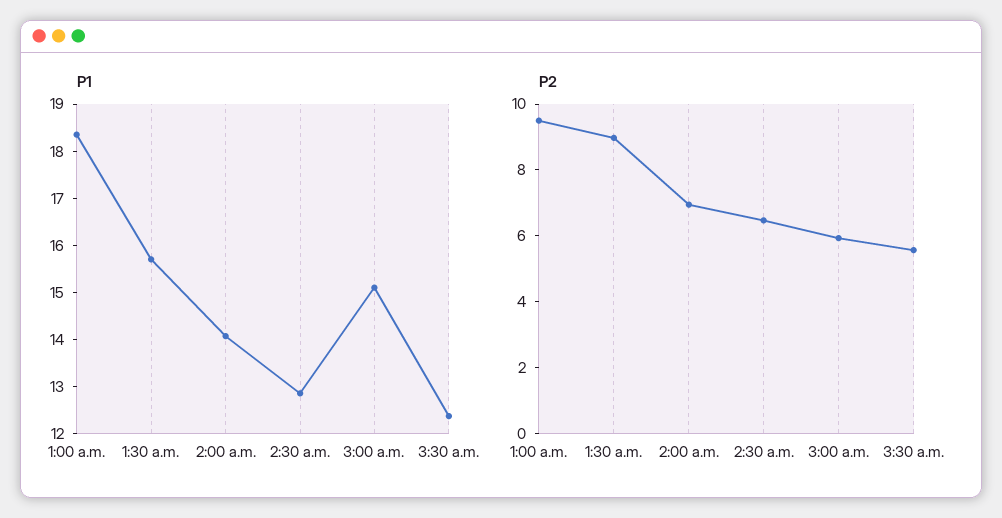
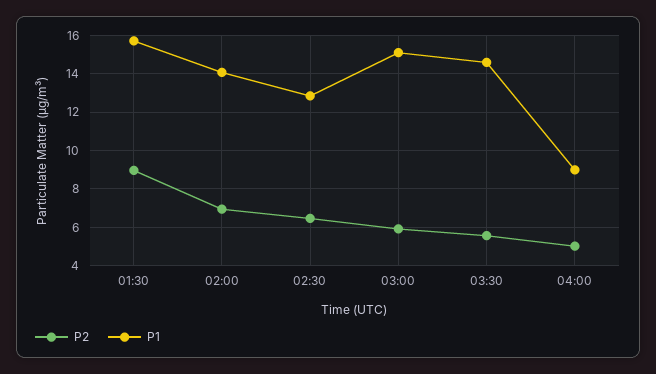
P1, 1:00 a.m.: 18.4 -> none
P1, 3:30 a.m.: 12.4 -> 14.5
P2, 1:00 a.m.: 9.5 -> none
P2, 04:00: none -> 5
P1, 04:00: none -> 9

